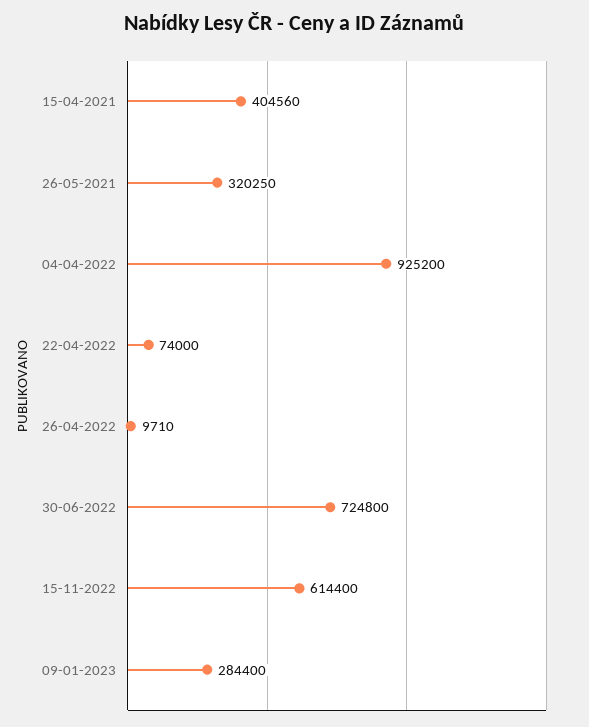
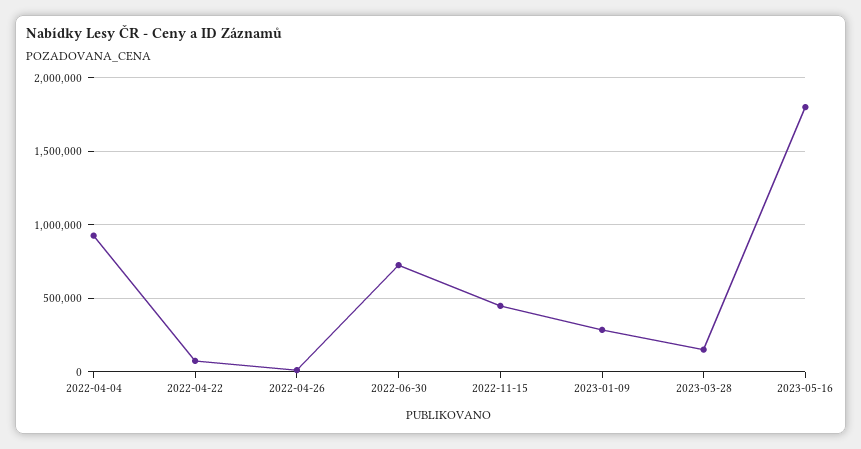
15-04-2021: 404560 -> none
26-05-2021: 320250 -> none
15-11-2022: 614400 -> 450000
2023-03-28: none -> 150000
2023-05-16: none -> 1800000

